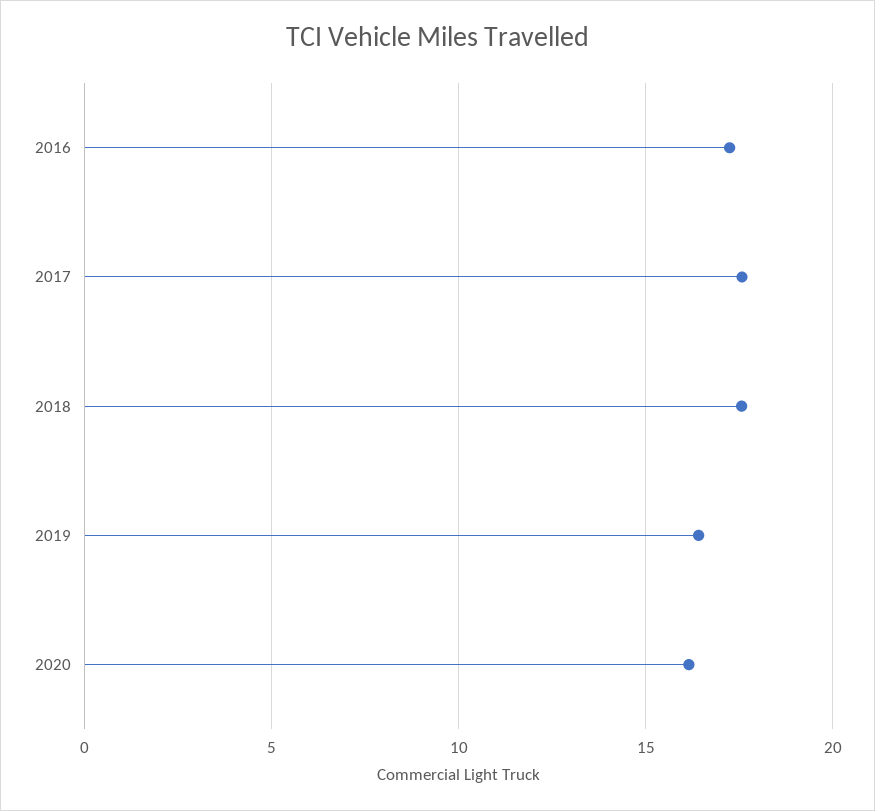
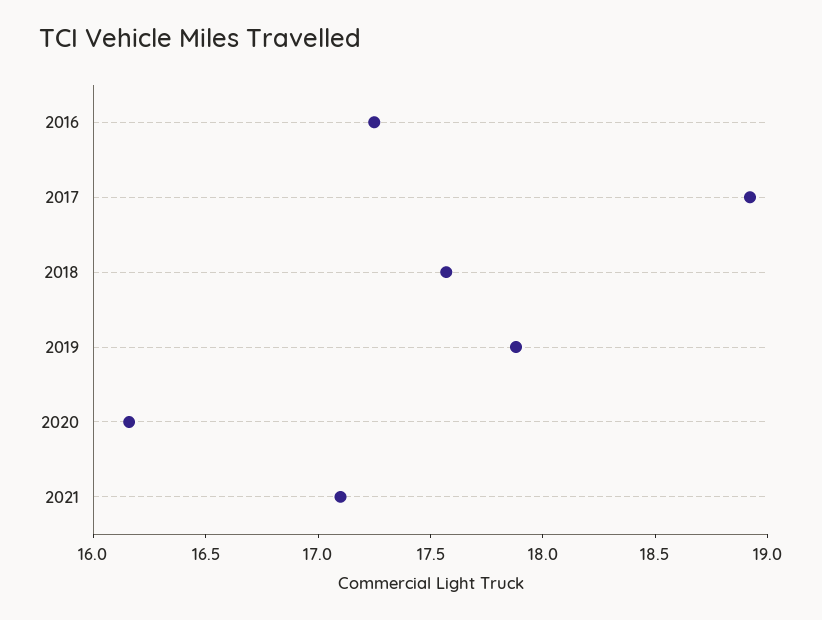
2017: 17.5 -> 18.9
2019: 16.5 -> 17.9
2021: none -> 17.1

